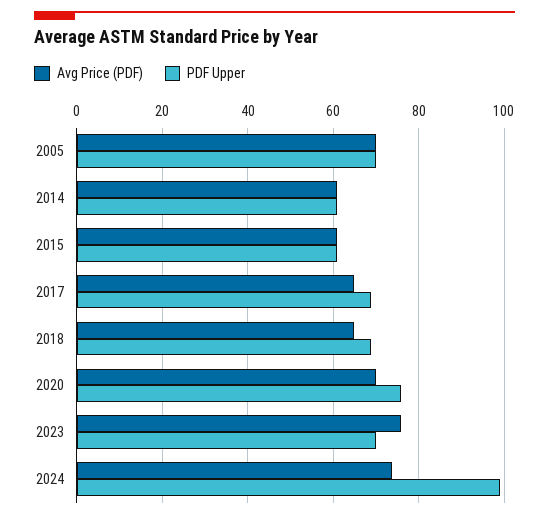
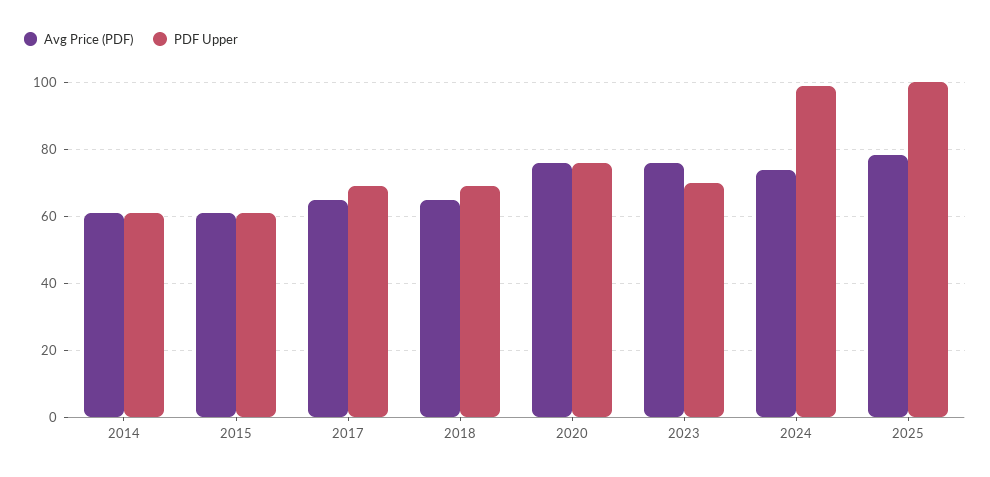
Avg Price (PDF), 2005: 70 -> none
PDF Upper, 2005: 70 -> none
Avg Price (PDF), 2020: 70 -> 76
Avg Price (PDF), 2025: none -> 78
PDF Upper, 2025: none -> 100

